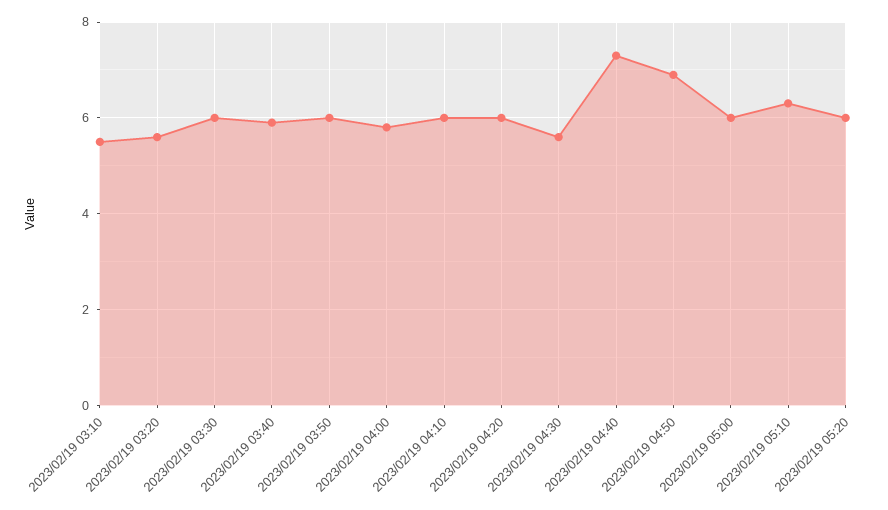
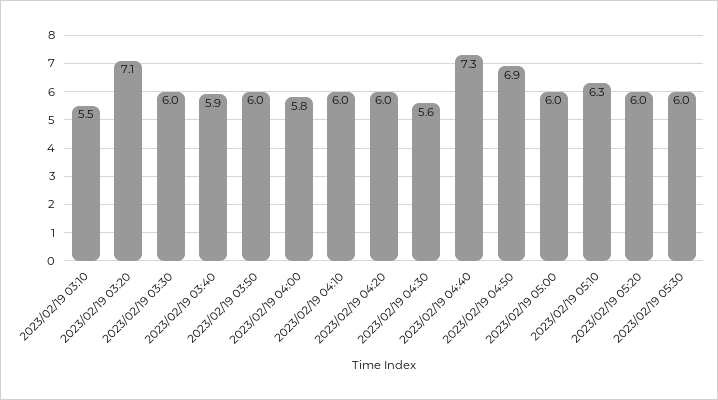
2023/02/19 03:20: 5.5 -> 7.1
2023/02/19 05:30: none -> 6

